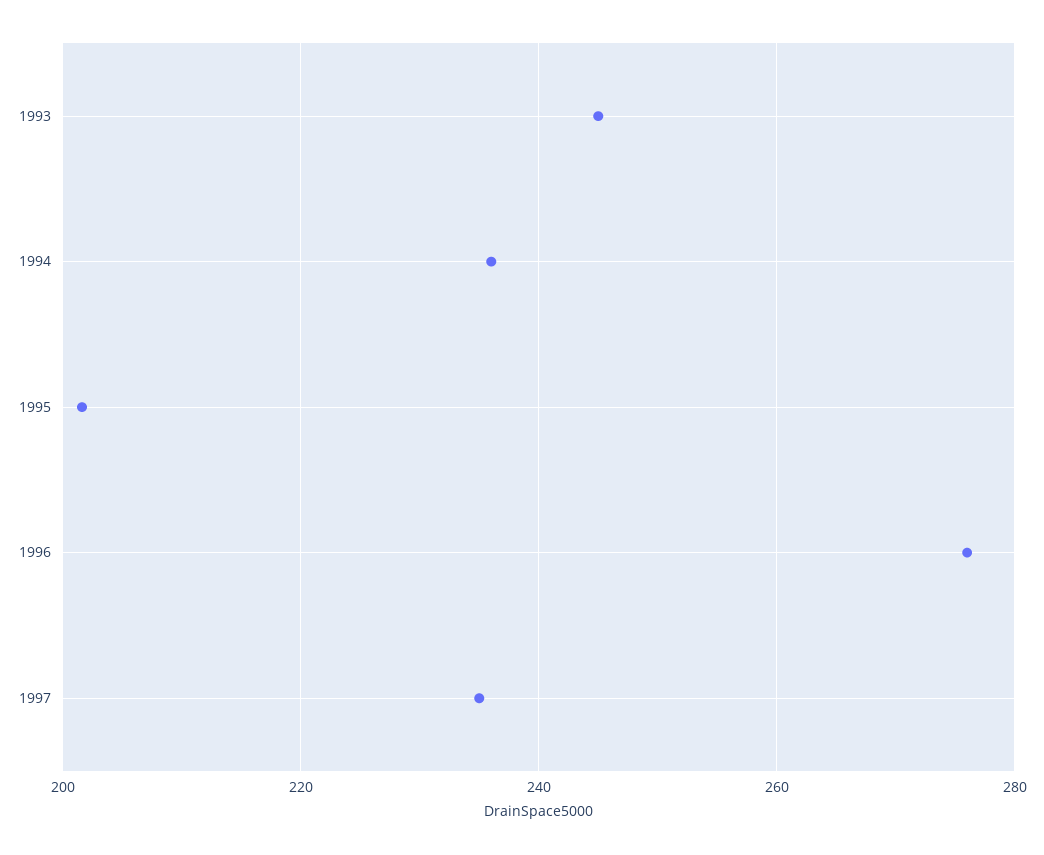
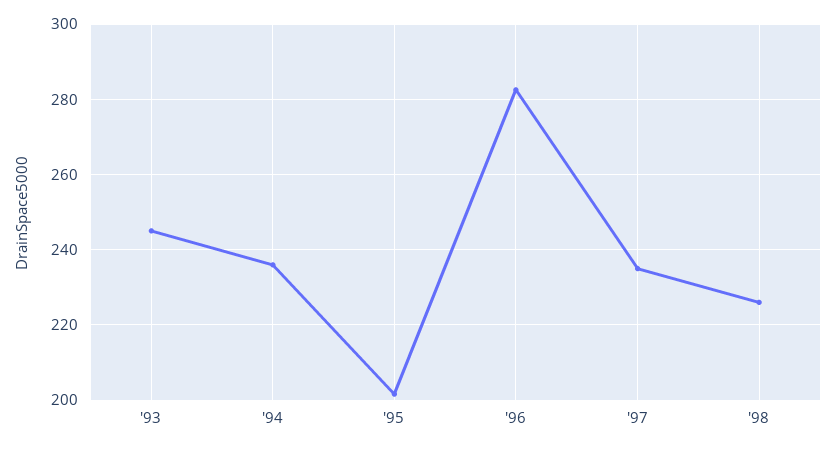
1996: 276 -> 282
'98: none -> 226

